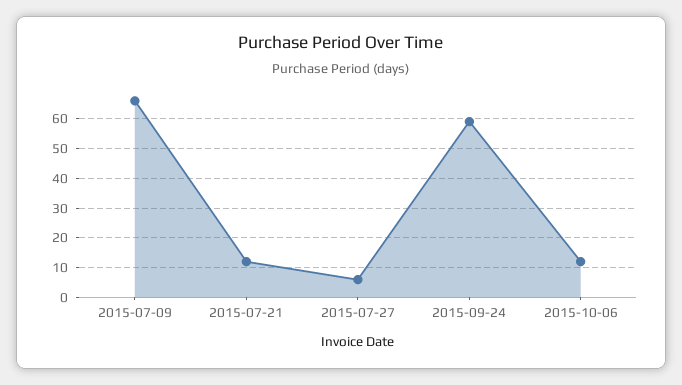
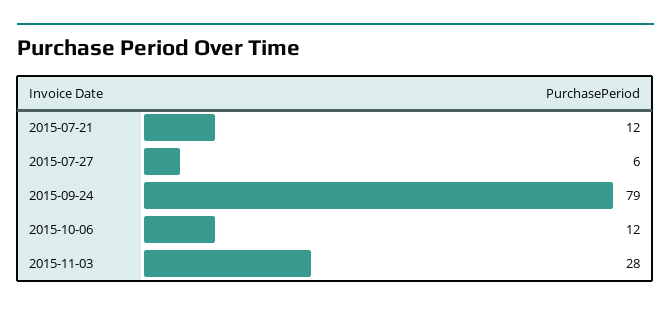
2015-07-09: 65 -> none
2015-09-24: 60 -> 79
2015-11-03: none -> 28

